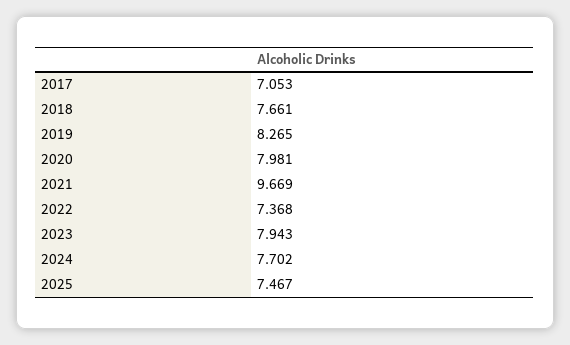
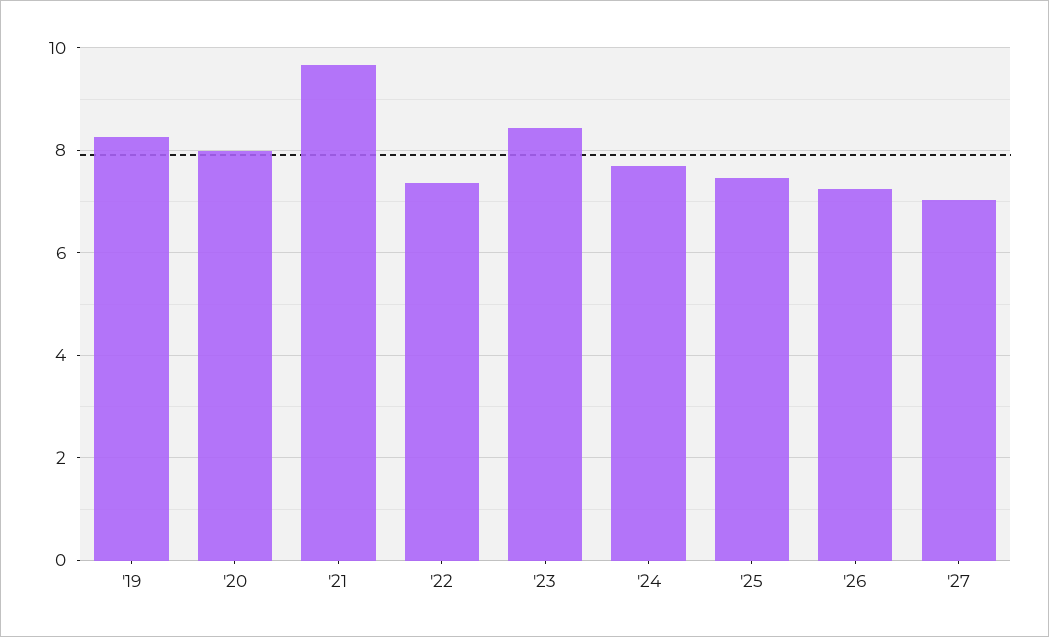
2017: 7.053 -> none
2018: 7.661 -> none
2023: 7.943 -> 8.4
'26: none -> 7.2
'27: none -> 7

